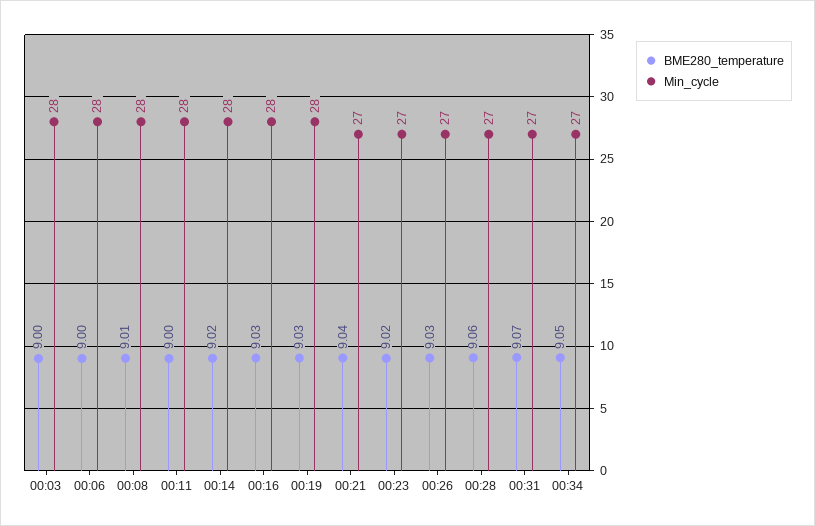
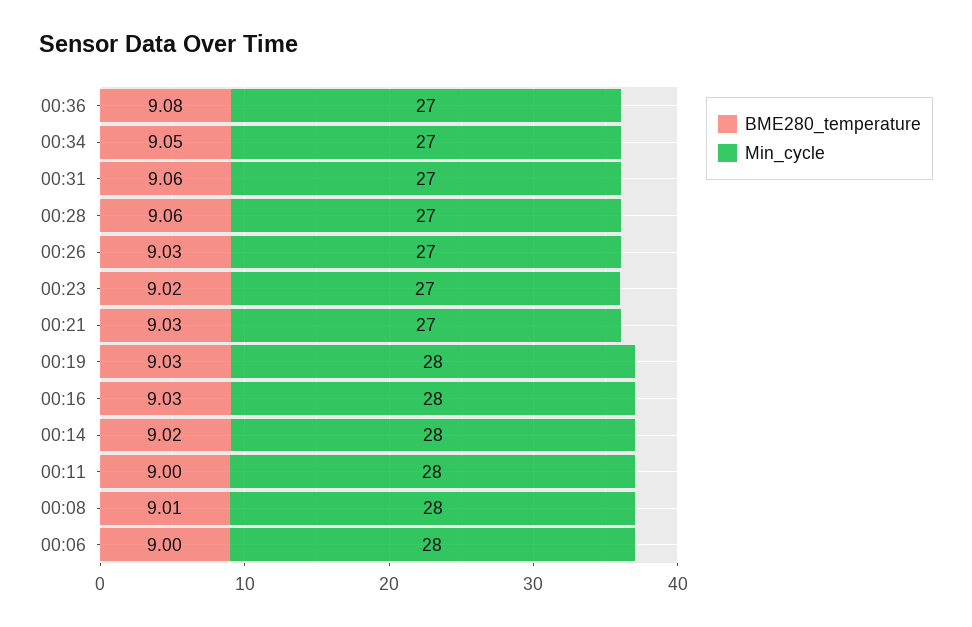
BME280_temperature, 00:03: 9 -> none
Min_cycle, 00:03: 28 -> none
BME280_temperature, 00:21: 9.04 -> 9.03
BME280_temperature, 00:31: 9.07 -> 9.06
BME280_temperature, 00:36: none -> 9.08
Min_cycle, 00:36: none -> 27

